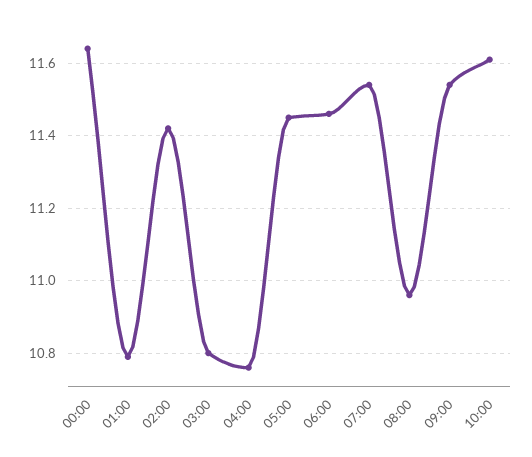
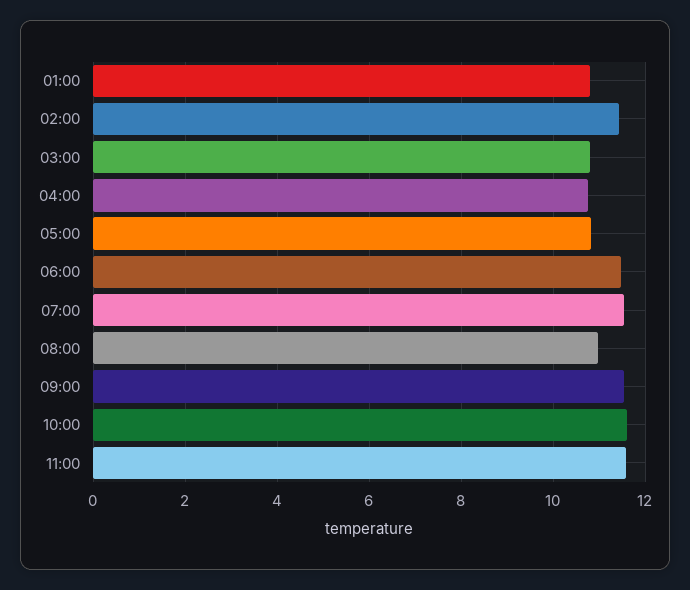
00:00: 11.65 -> none
05:00: 11.45 -> 10.8
11:00: none -> 11.6

